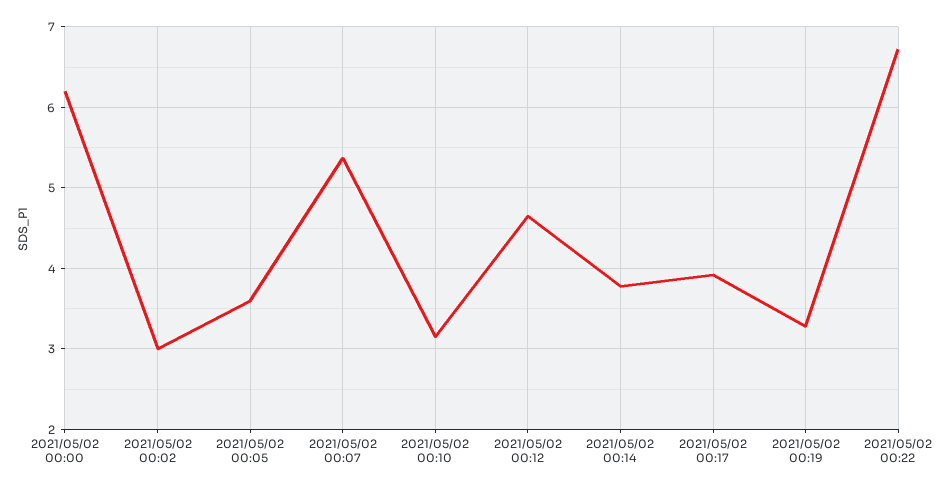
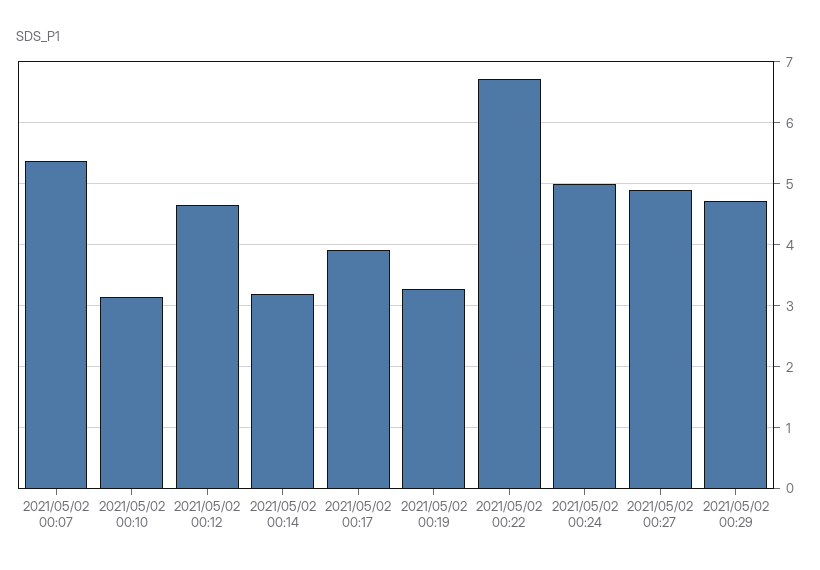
2021/05/02 00:00: 6.2 -> none
2021/05/02 00:02: 3 -> none
2021/05/02 00:05: 3.6 -> none
2021/05/02 00:14: 3.8 -> 3.2
2021/05/02 00:24: none -> 5
2021/05/02 00:27: none -> 4.9
2021/05/02 00:29: none -> 4.7

